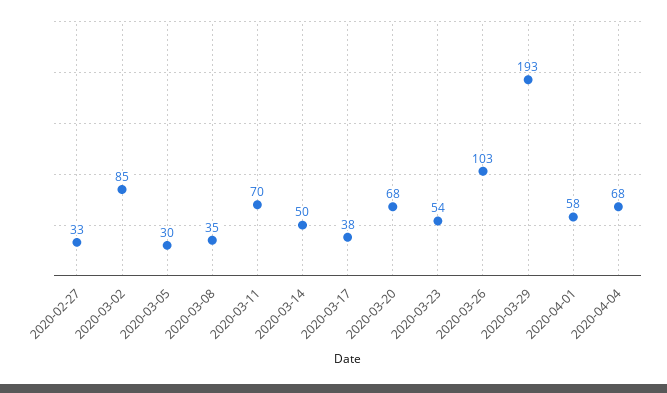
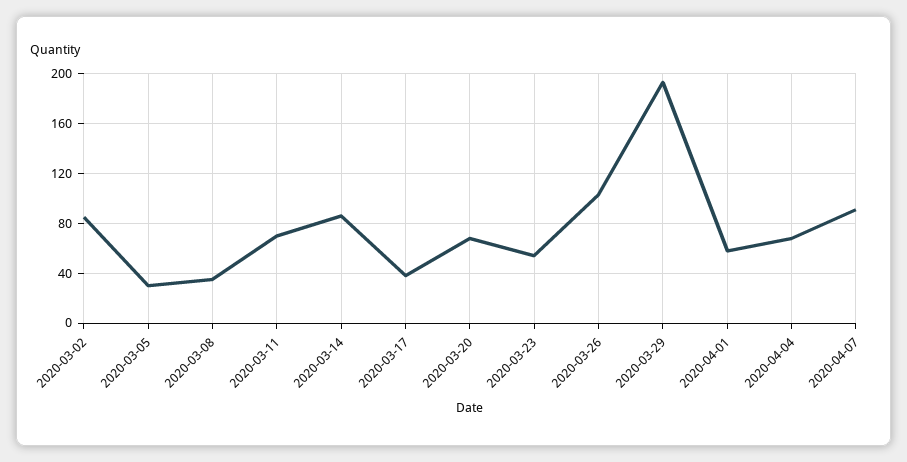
2020-02-27: 33 -> none
2020-03-14: 50 -> 85
2020-04-07: none -> 90

